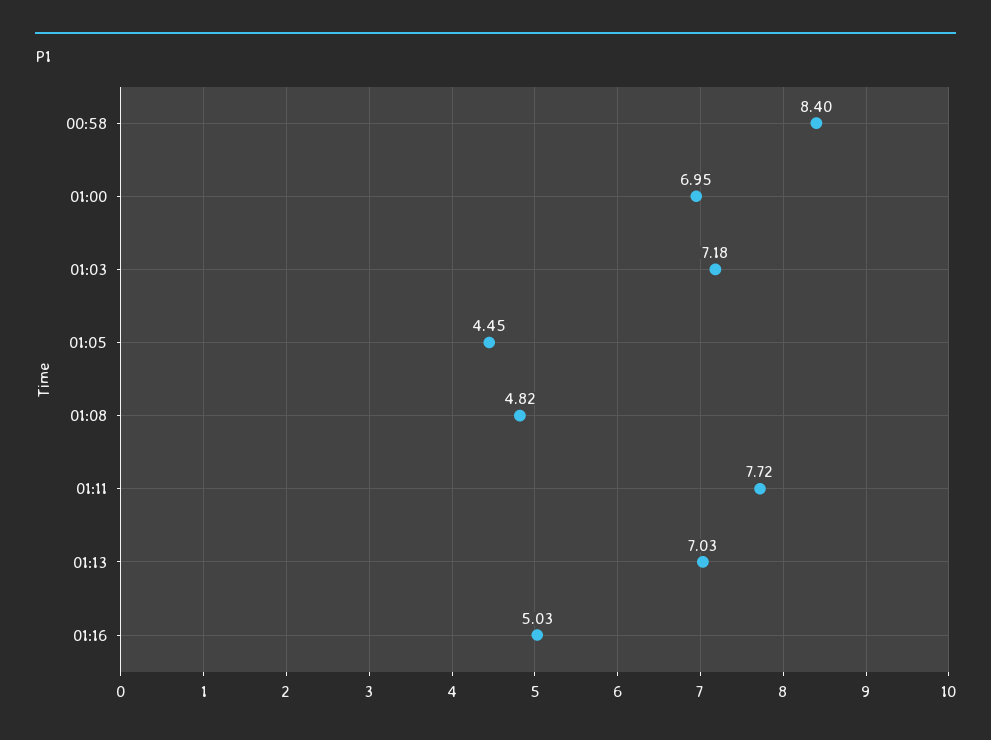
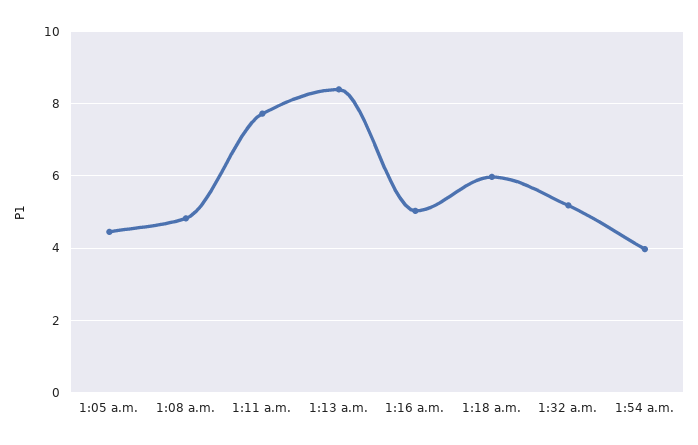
00:58: 8.4 -> none
01:00: 6.95 -> none
01:03: 7.18 -> none
01:13: 7.03 -> 8.4
1:18 a.m.: none -> 6
1:32 a.m.: none -> 5.2
1:54 a.m.: none -> 4

